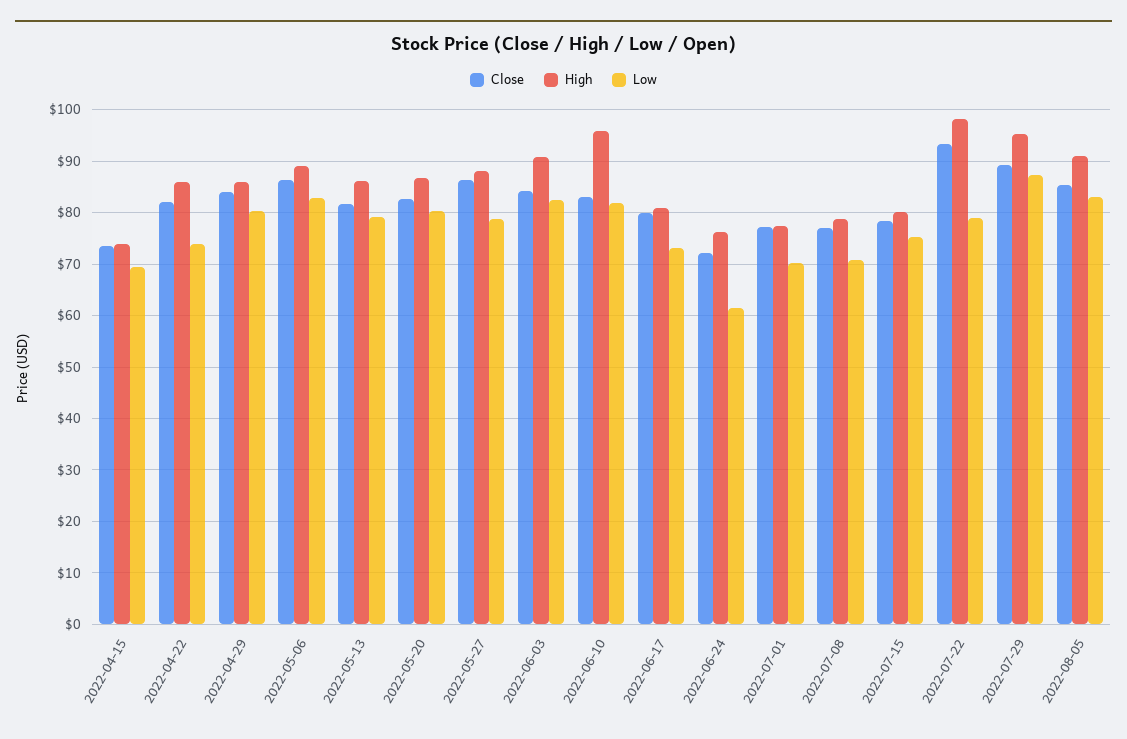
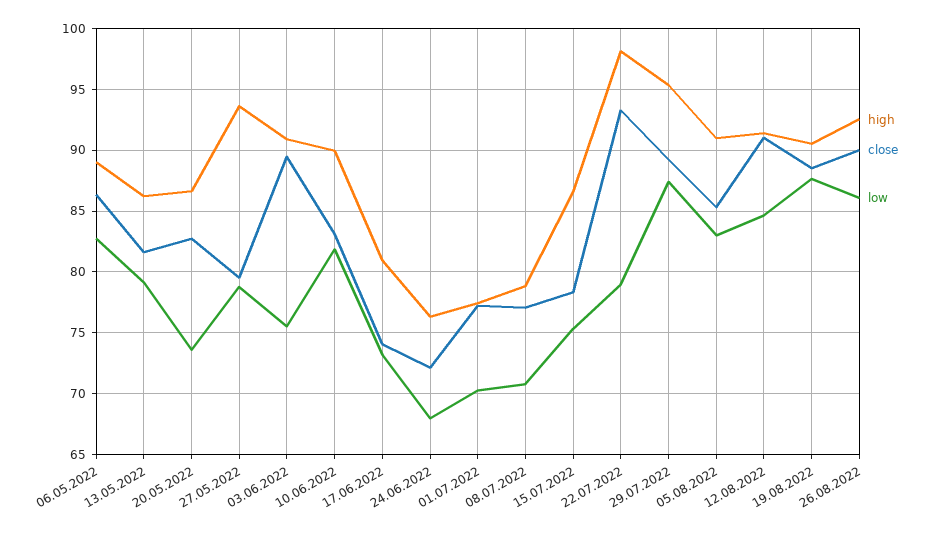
Close, 2022-04-15: 74 -> none
High, 2022-04-15: 74 -> none
Low, 2022-04-15: 70 -> none
Close, 2022-04-22: 82 -> none
High, 2022-04-22: 86 -> none
Low, 2022-04-22: 74 -> none
Close, 2022-04-29: 84 -> none
High, 2022-04-29: 86 -> none
Low, 2022-04-29: 80 -> none
Low, 2022-05-20: 80 -> 73.5
Close, 2022-05-27: 86 -> 79.5
High, 2022-05-27: 88 -> 93.5
Close, 2022-06-03: 84 -> 89.5
Low, 2022-06-03: 82 -> 75.5
High, 2022-06-10: 96 -> 90
Close, 2022-06-17: 80 -> 74
Low, 2022-06-24: 62 -> 68
High, 2022-07-15: 80 -> 86.5
High, 12.08.2022: none -> 91.5
Close, 12.08.2022: none -> 91
Low, 12.08.2022: none -> 84.5
High, 19.08.2022: none -> 90.5
Close, 19.08.2022: none -> 88.5
Low, 19.08.2022: none -> 87.5
High, 26.08.2022: none -> 92.5
Close, 26.08.2022: none -> 90
Low, 26.08.2022: none -> 86

